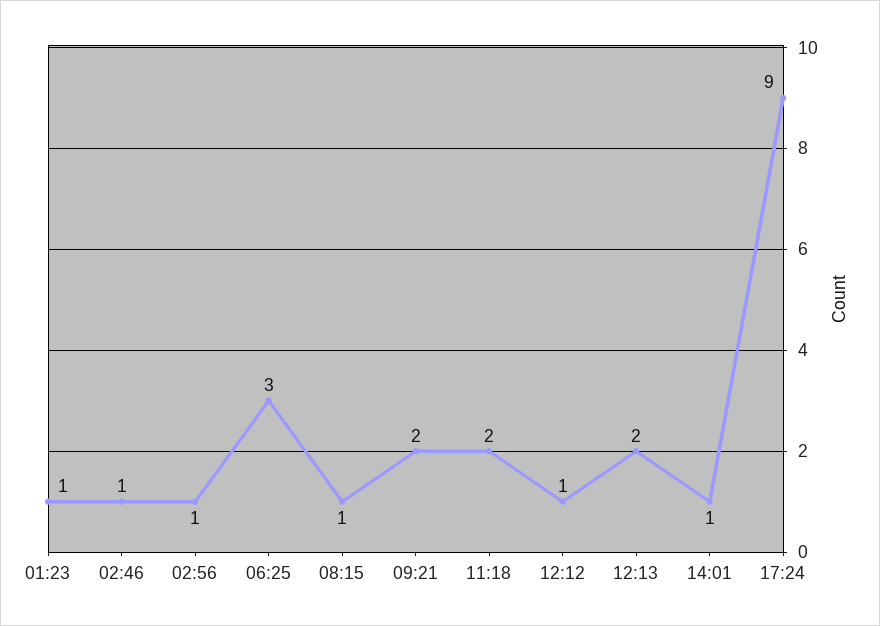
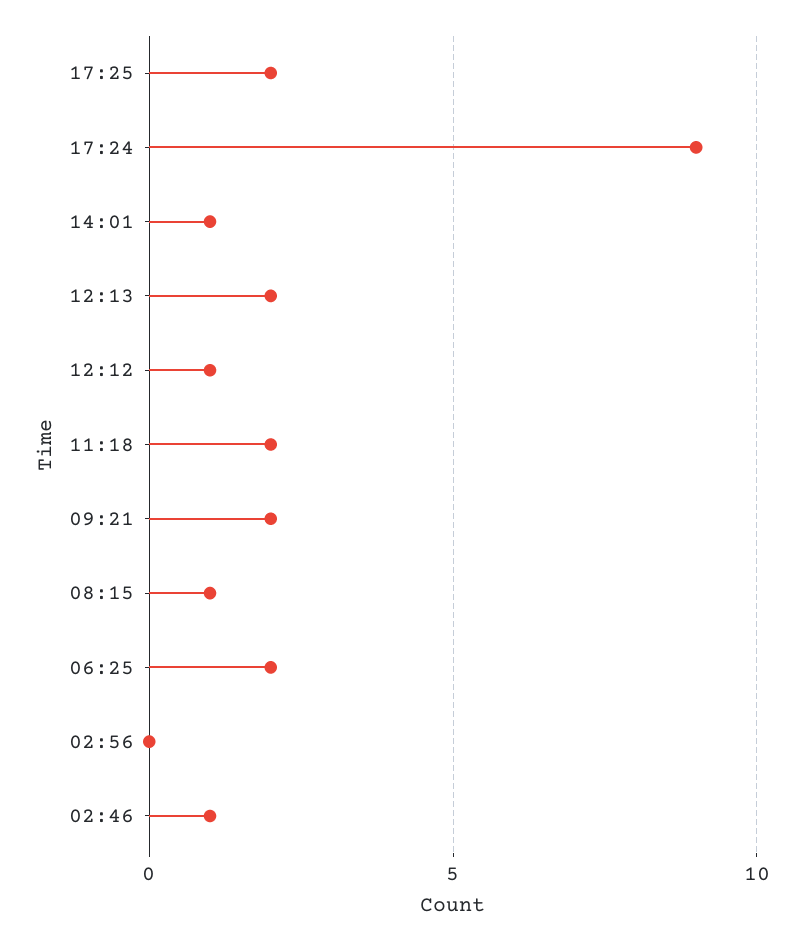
01:23: 1 -> none
02:56: 1 -> 0
06:25: 3 -> 2
17:25: none -> 2

